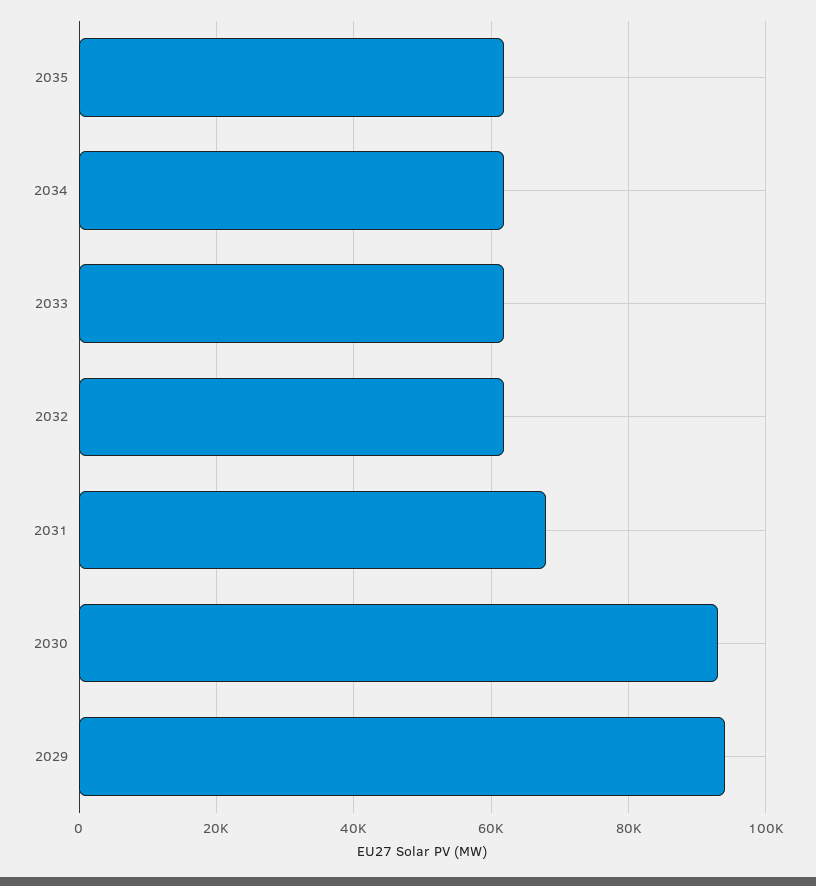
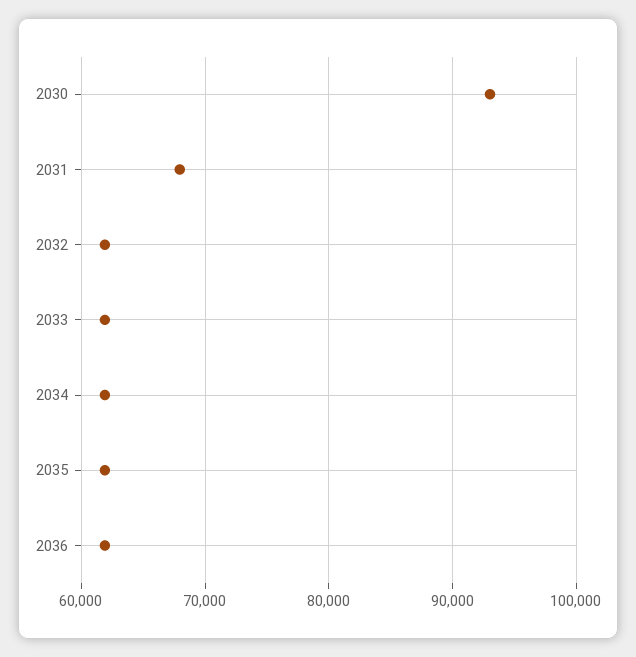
2029: 94000 -> none
2036: none -> 62000

